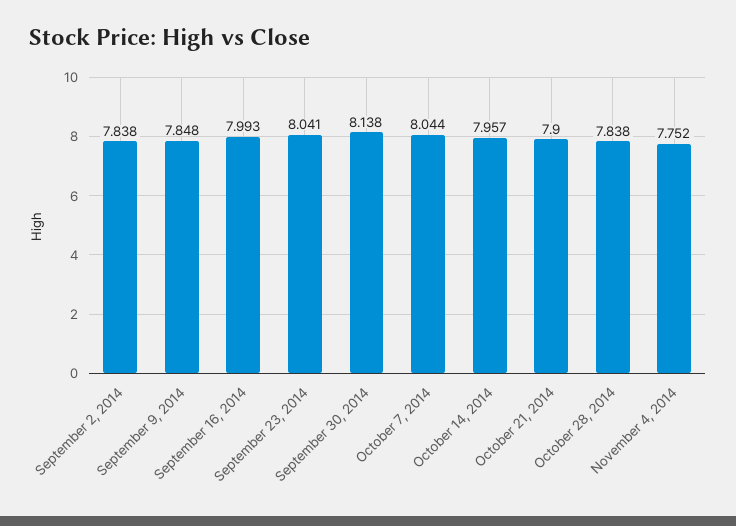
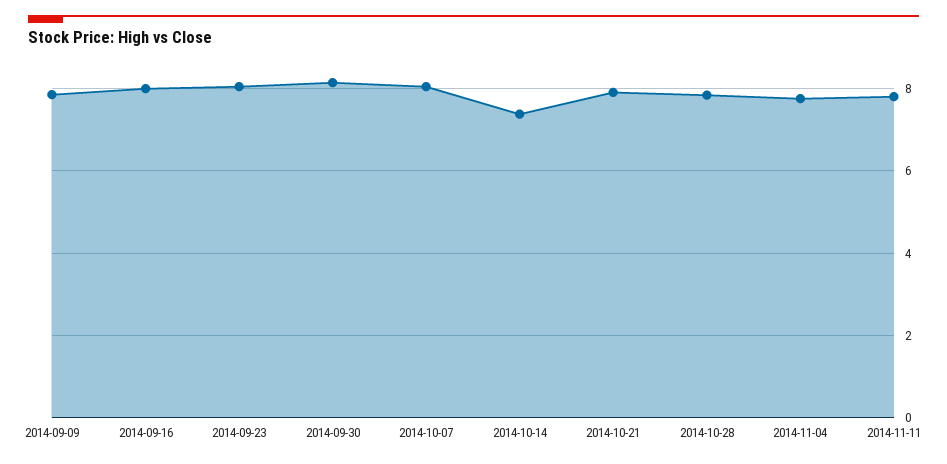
September 2, 2014: 7.838 -> none
October 14, 2014: 7.957 -> 7.4
2014-11-11: none -> 7.8

